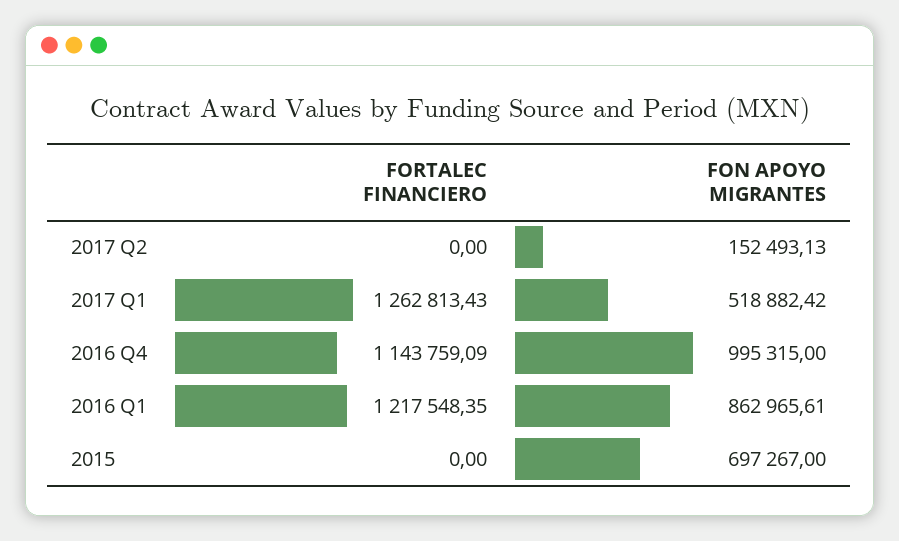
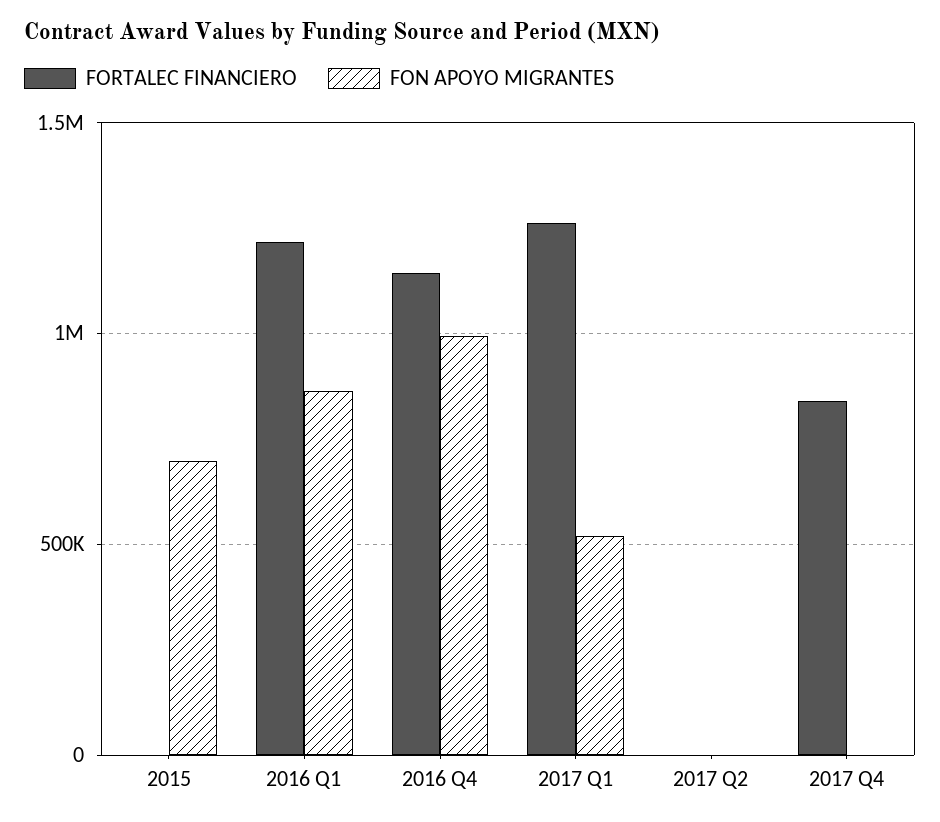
FON APOYO MIGRANTES, 2017 Q2: 152493.13 -> 0
FORTALEC FINANCIERO, 2017 Q4: none -> 850000
FON APOYO MIGRANTES, 2017 Q4: none -> 0

